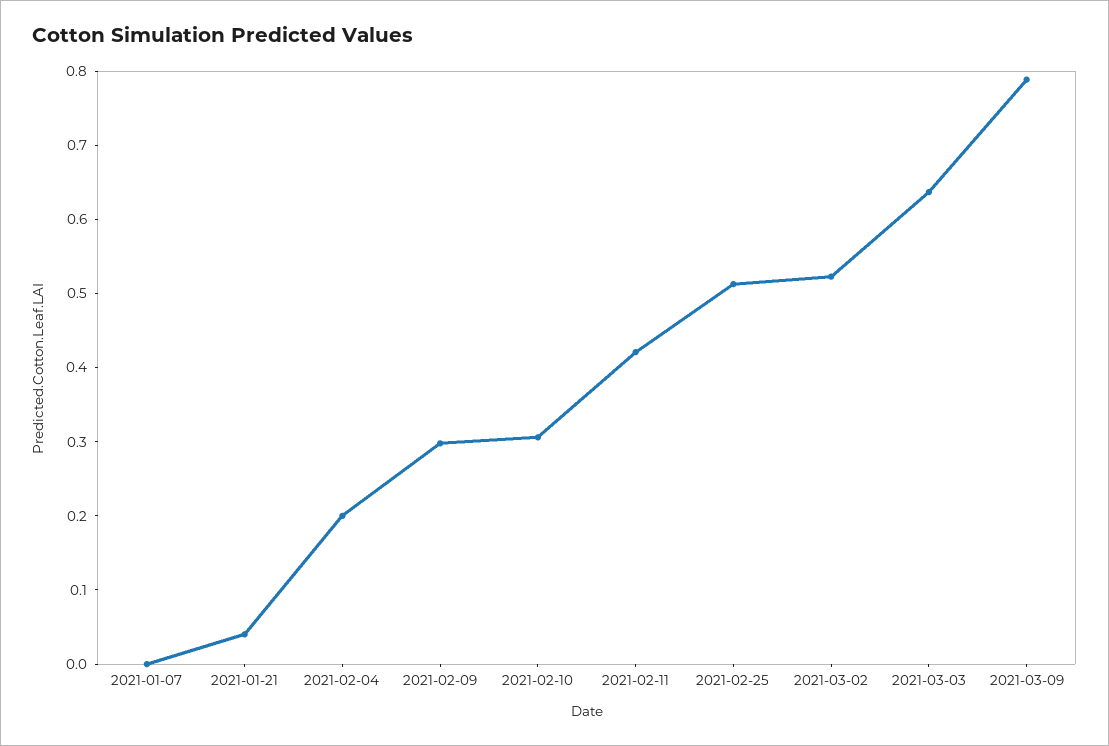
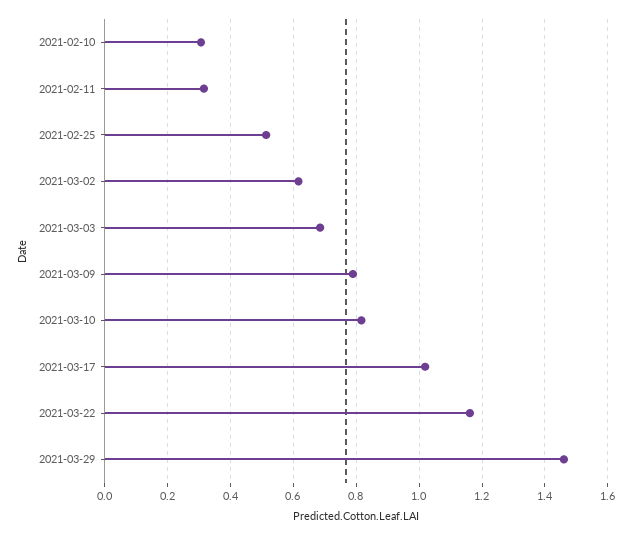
2021-01-07: 0 -> none
2021-01-21: 0.04 -> none
2021-02-04: 0.2 -> none
2021-02-09: 0.3 -> none
2021-02-11: 0.42 -> 0.32
2021-03-02: 0.52 -> 0.62
2021-03-03: 0.64 -> 0.68
2021-03-10: none -> 0.82
2021-03-17: none -> 1.02
2021-03-22: none -> 1.16
2021-03-29: none -> 1.46

